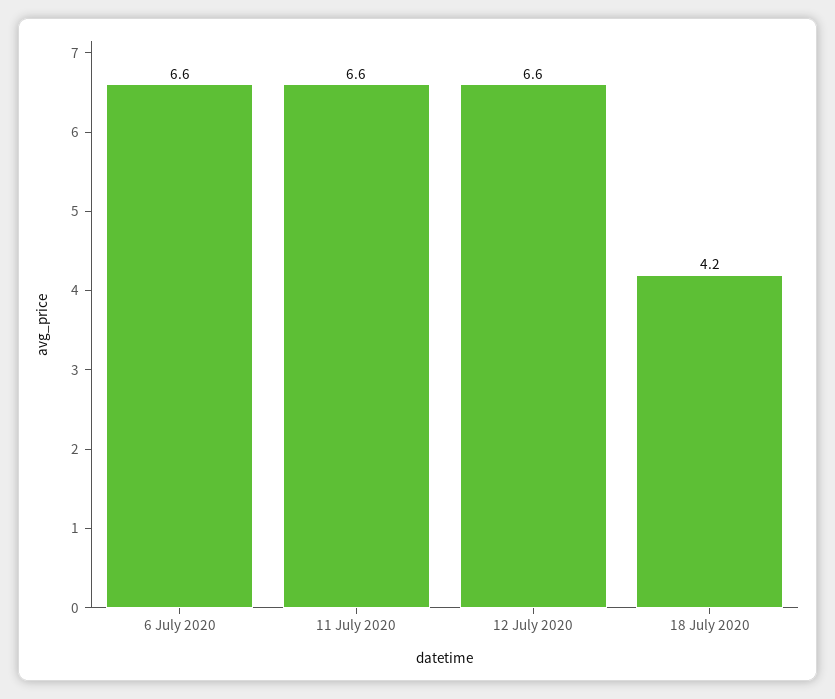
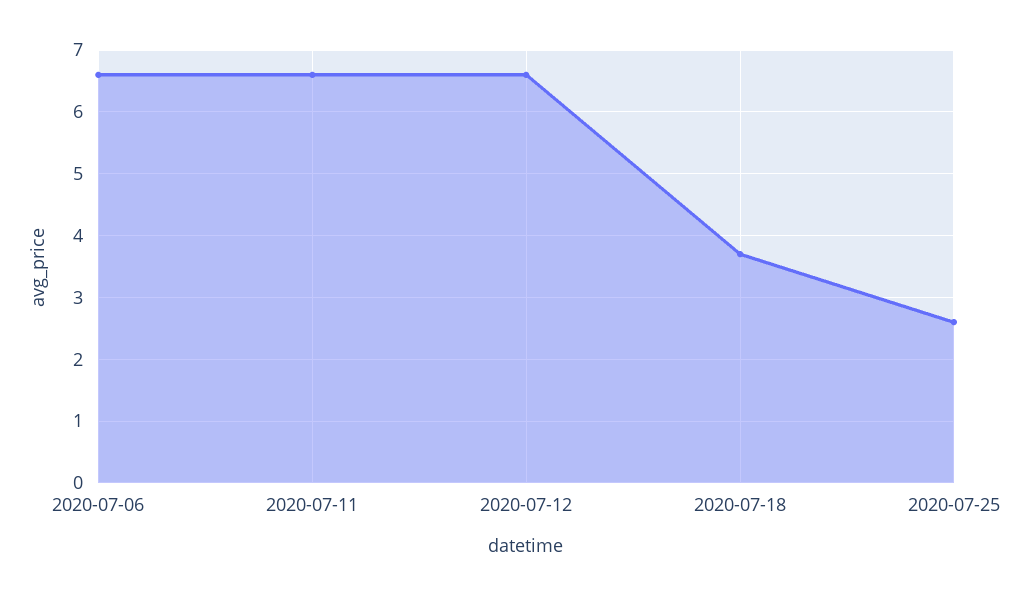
18 July 2020: 4.2 -> 3.7
2020-07-25: none -> 2.6

